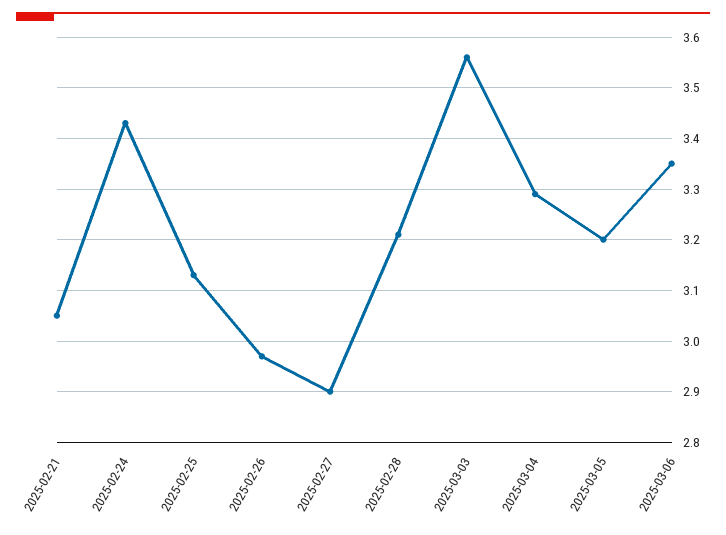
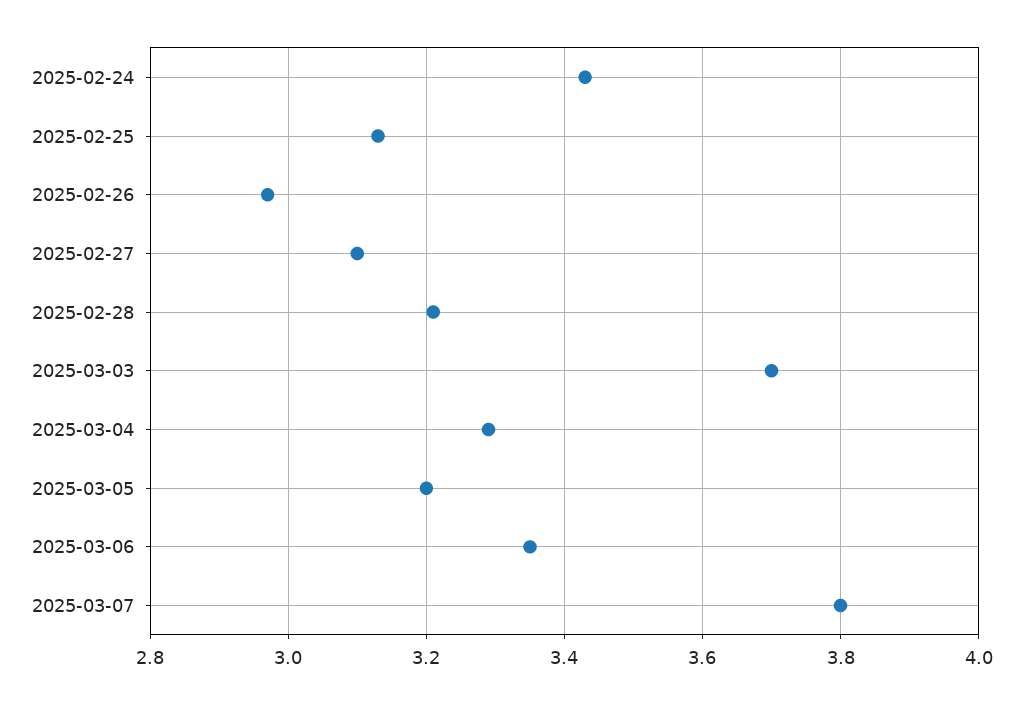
2025-02-21: 3.05 -> none
2025-02-27: 2.9 -> 3.1
2025-03-03: 3.55 -> 3.7
2025-03-07: none -> 3.8

